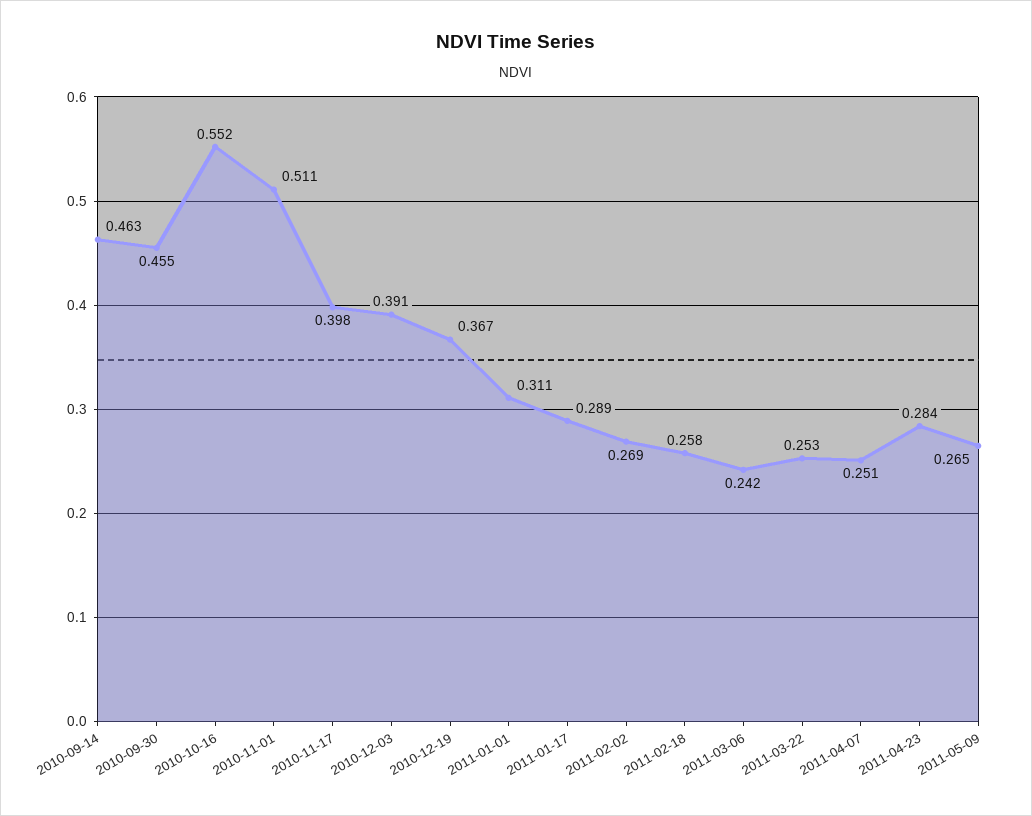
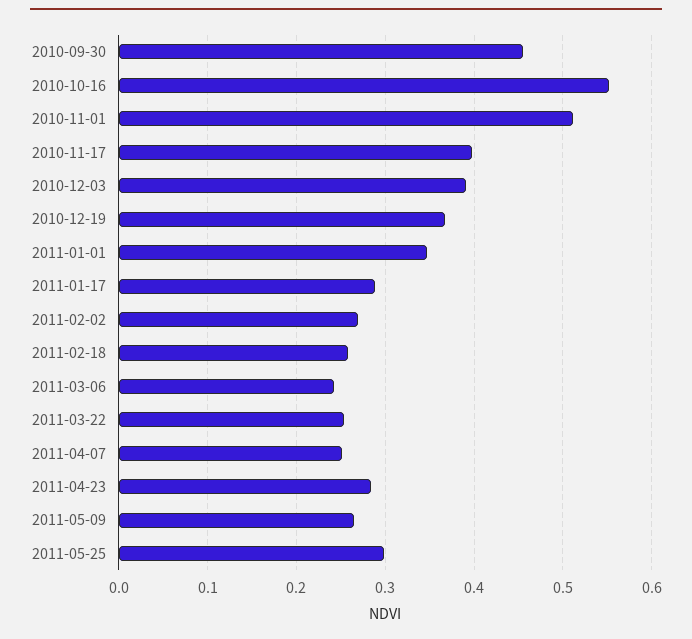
2010-09-14: 0.463 -> none
2011-01-01: 0.311 -> 0.35
2011-05-25: none -> 0.3

